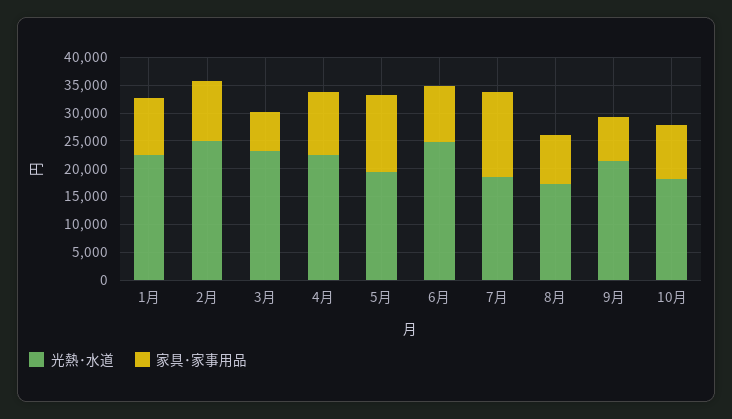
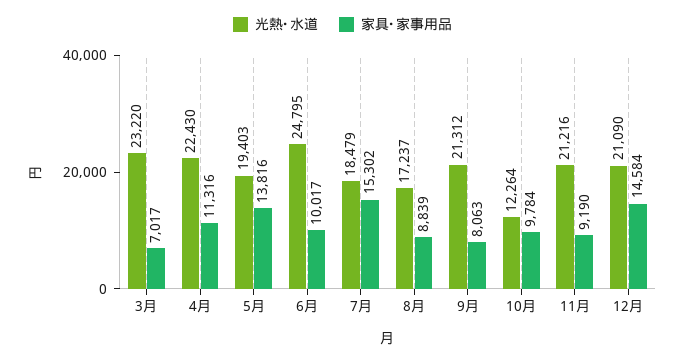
光熱･水道, 1月: 22500 -> none
家具･家事用品, 1月: 10000 -> none
光熱･水道, 2月: 25000 -> none
家具･家事用品, 2月: 10000 -> none
光熱･水道, 10月: 17500 -> 12264
光熱･水道, 11月: none -> 21216
家具･家事用品, 11月: none -> 9190
光熱･水道, 12月: none -> 21090
家具･家事用品, 12月: none -> 14584

